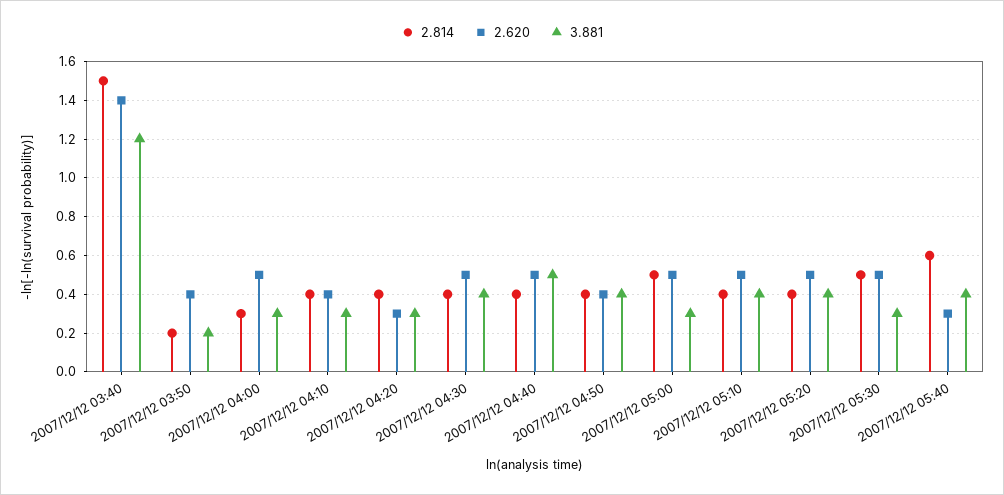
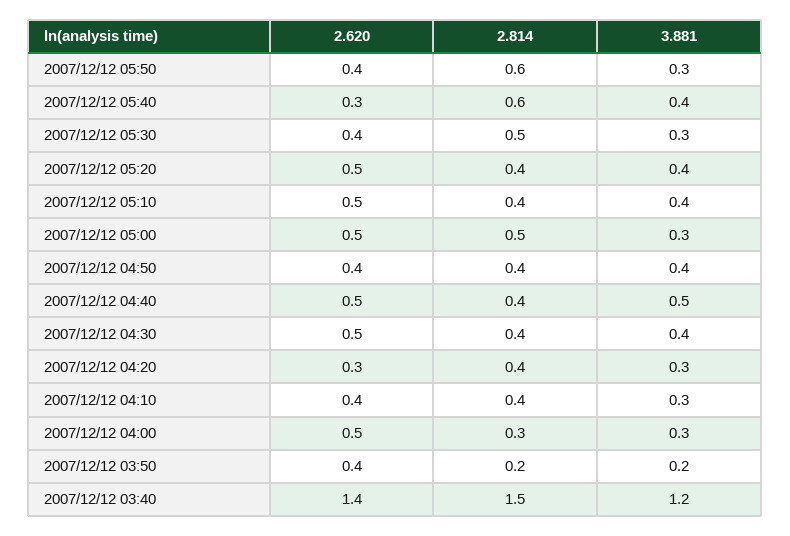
2.620, 2007/12/12 05:30: 0.5 -> 0.4
2.620, 2007/12/12 05:50: none -> 0.4
2.814, 2007/12/12 05:50: none -> 0.6
3.881, 2007/12/12 05:50: none -> 0.3

